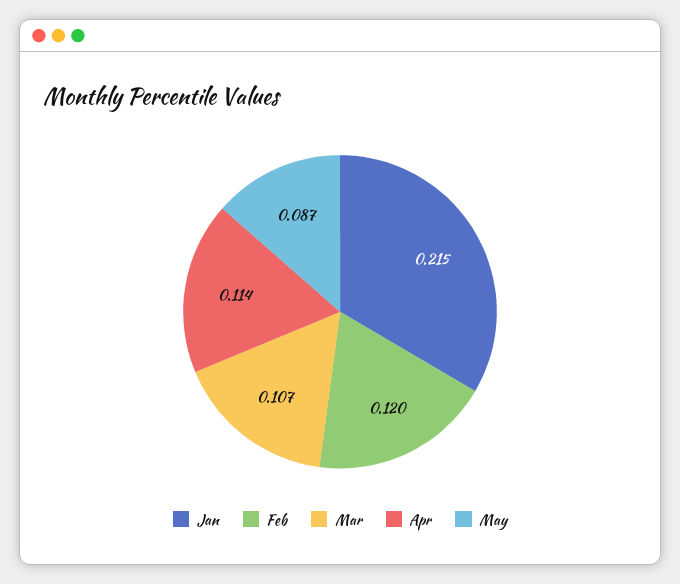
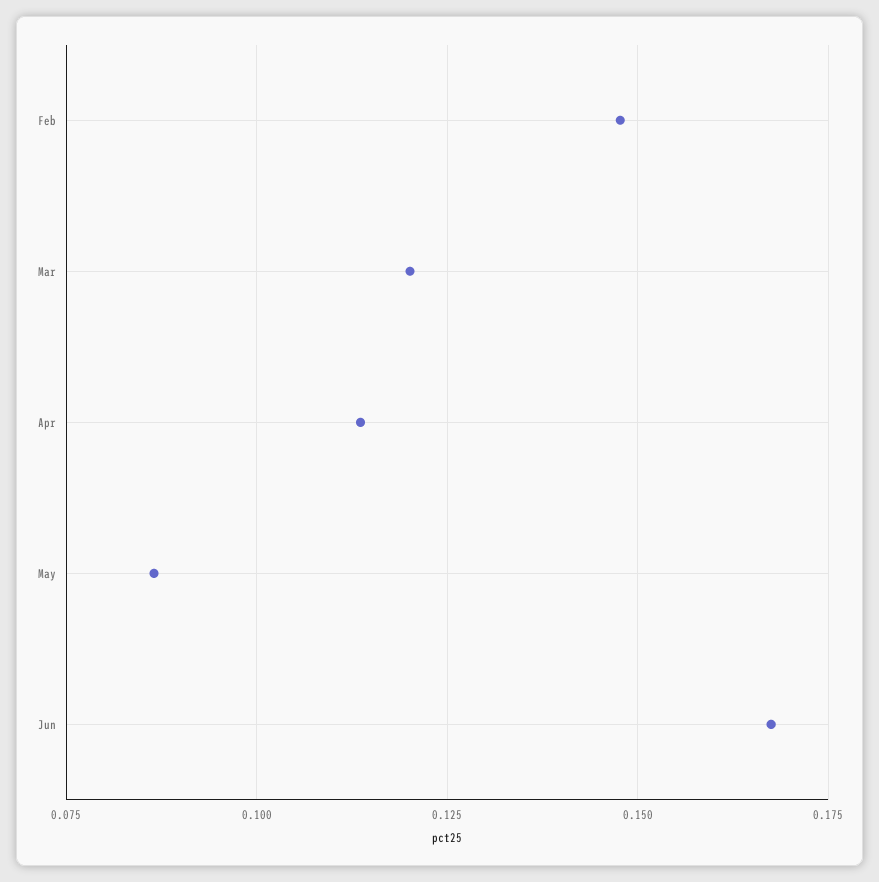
Jan: 0.215 -> none
Feb: 0.12 -> 0.1475
Mar: 0.107 -> 0.12
Jun: none -> 0.1675

